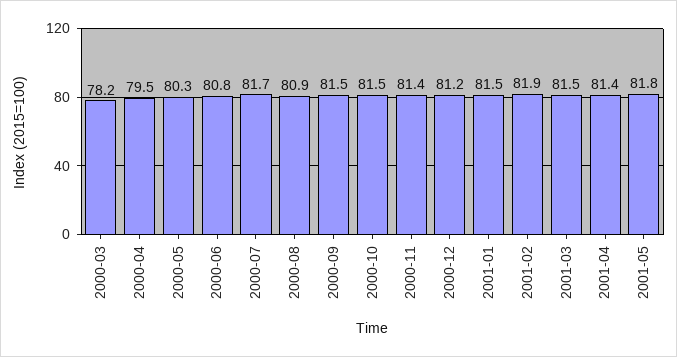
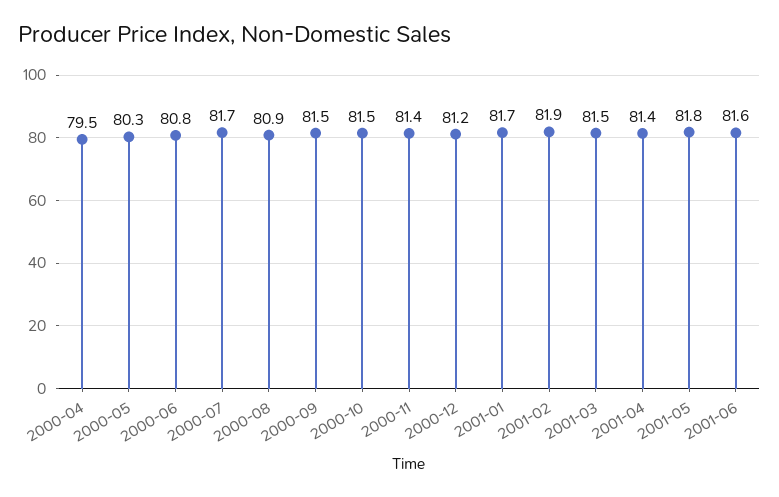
2000-03: 78.2 -> none
2001-01: 81.5 -> 81.7
2001-06: none -> 81.6

